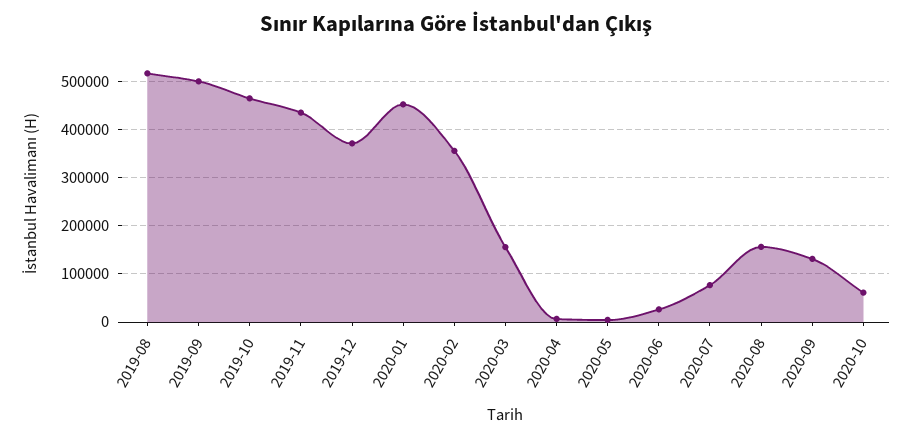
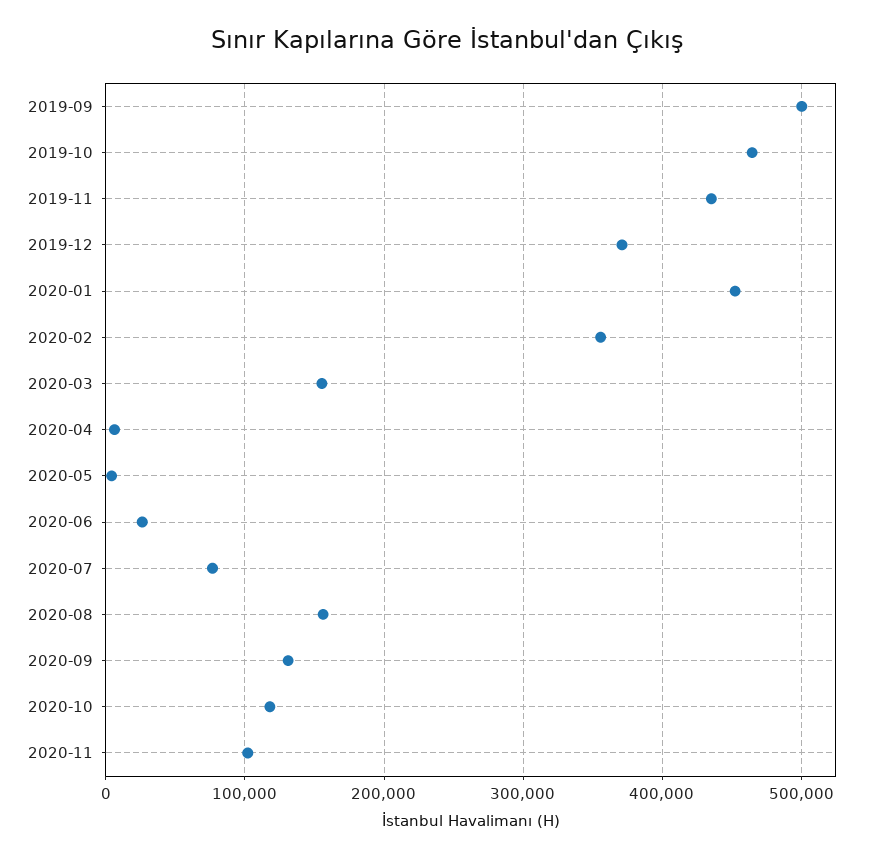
2019-08: 520000 -> none
2020-10: 60000 -> 120000
2020-11: none -> 100000

